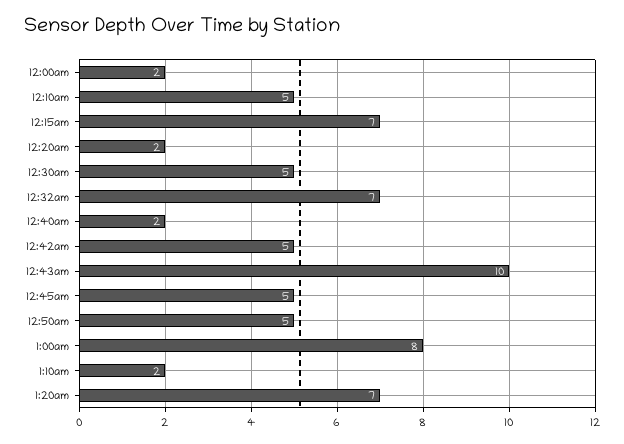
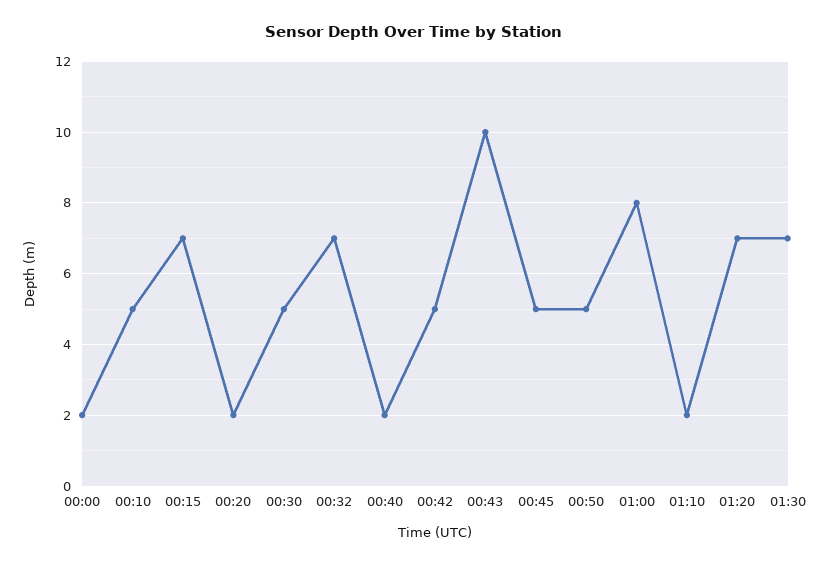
01:30: none -> 7

